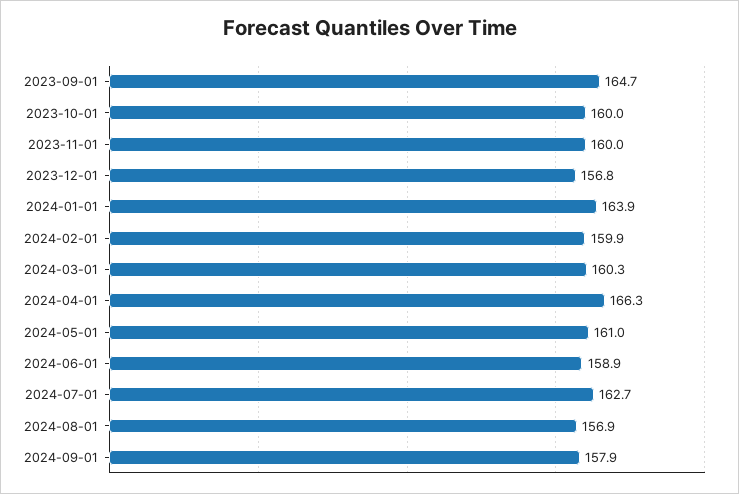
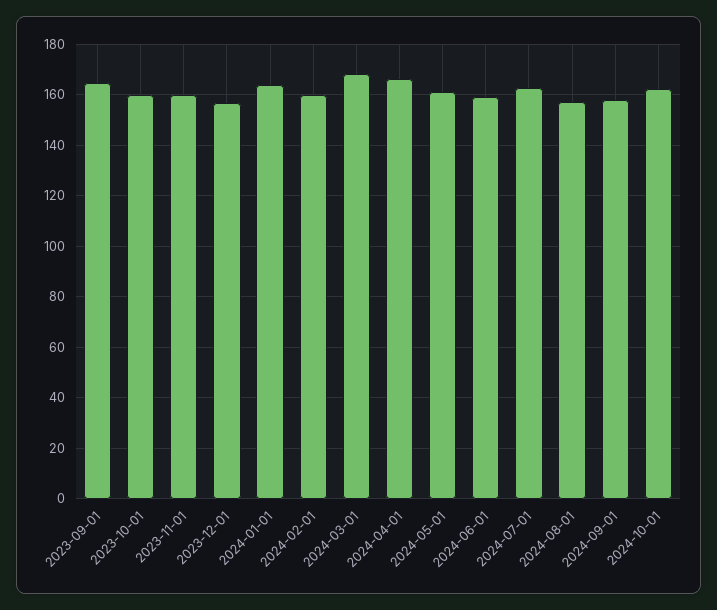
2024-03-01: 160.3 -> 167.5
2024-10-01: none -> 162.5

